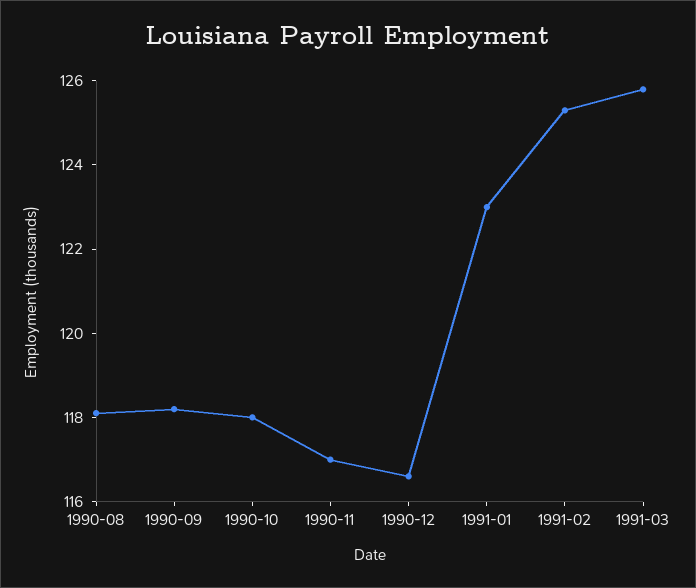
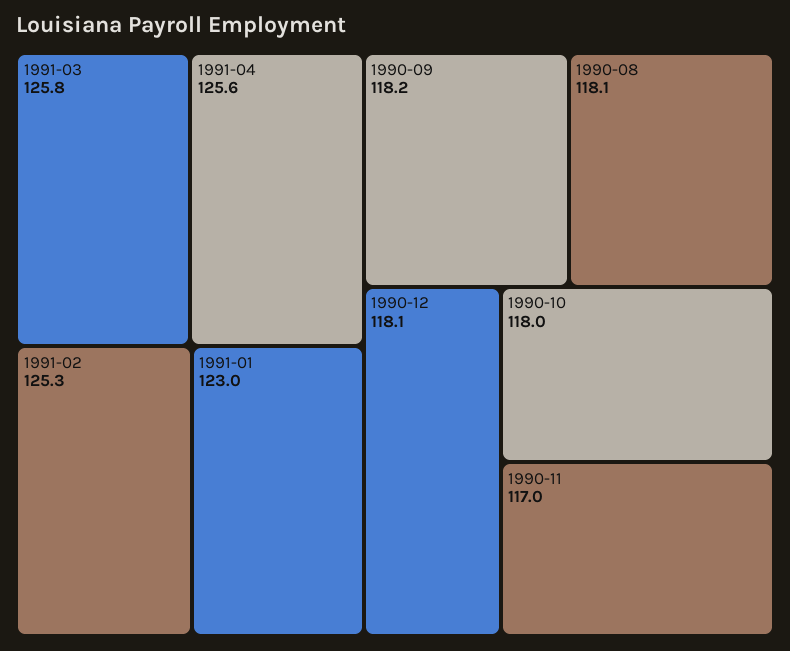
1990-12: 116.5 -> 118.1
1991-04: none -> 125.6

